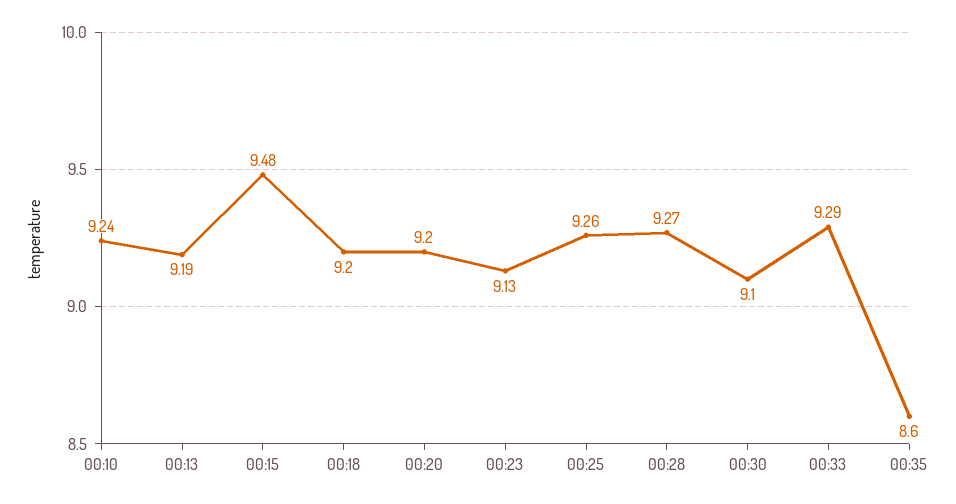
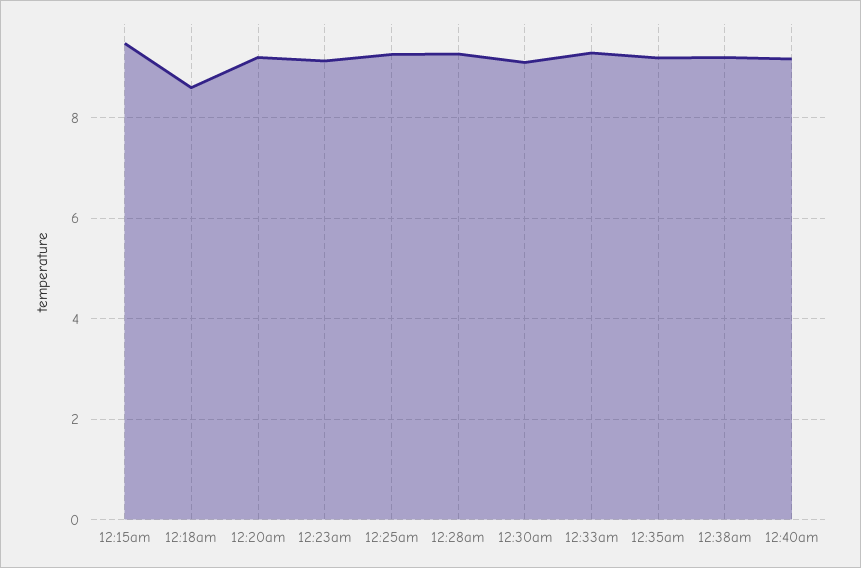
00:10: 9.24 -> none
00:13: 9.19 -> none
00:18: 9.2 -> 8.6
00:35: 8.6 -> 9.2
12:38am: none -> 9.2
12:40am: none -> 9.2

